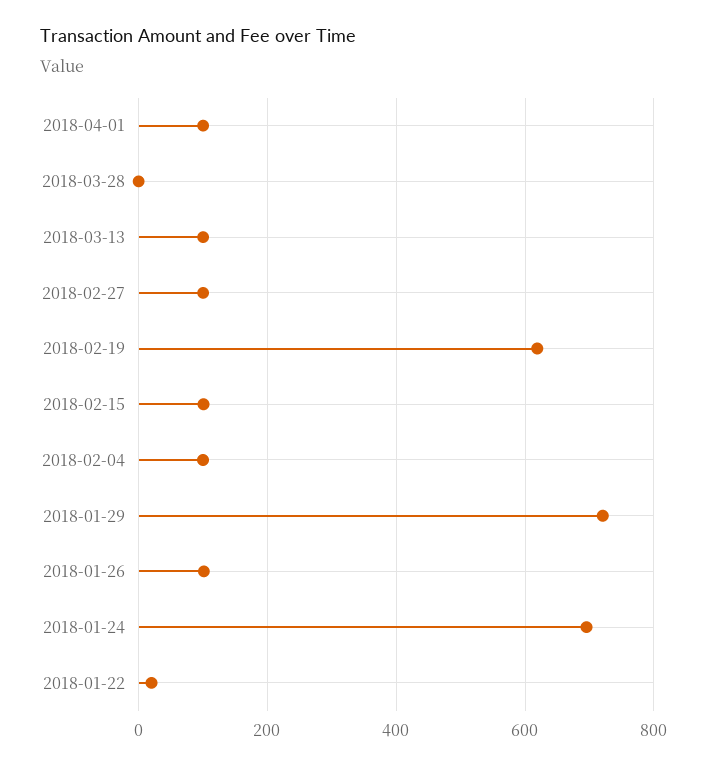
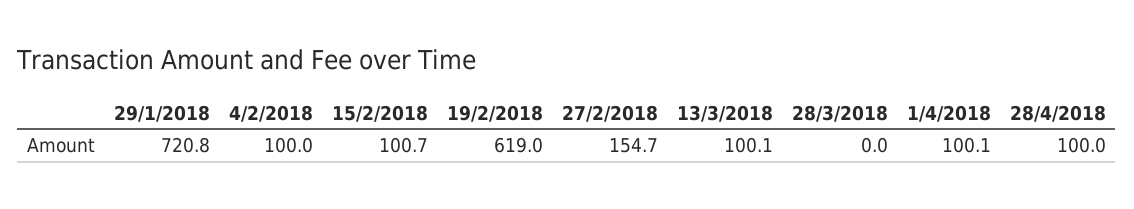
2018-02-27: 100 -> 154.7
2018-01-26: 100 -> none
2018-01-24: 700 -> none
2018-01-22: 20 -> none
28/4/2018: none -> 100

